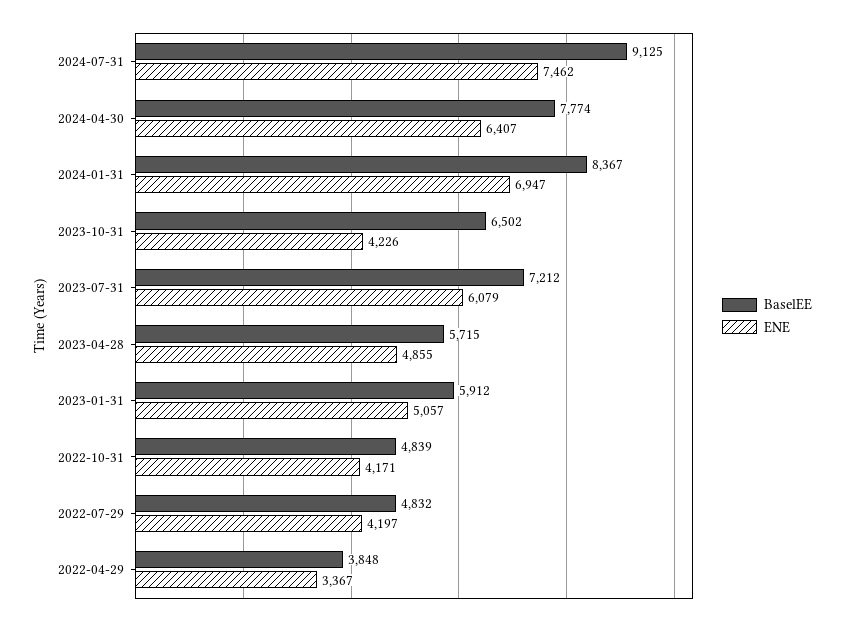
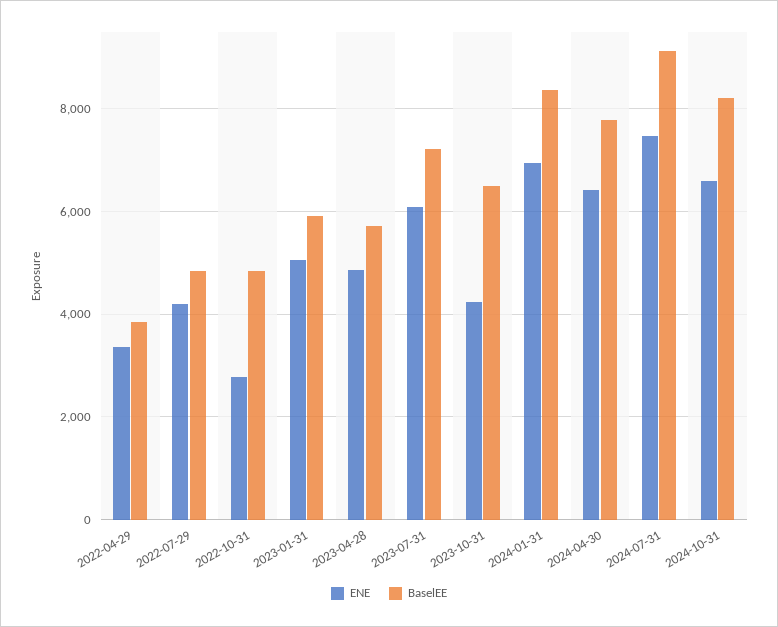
ENE, 2022-10-31: 4171 -> 2800
ENE, 2024-10-31: none -> 6600
BaselEE, 2024-10-31: none -> 8200

